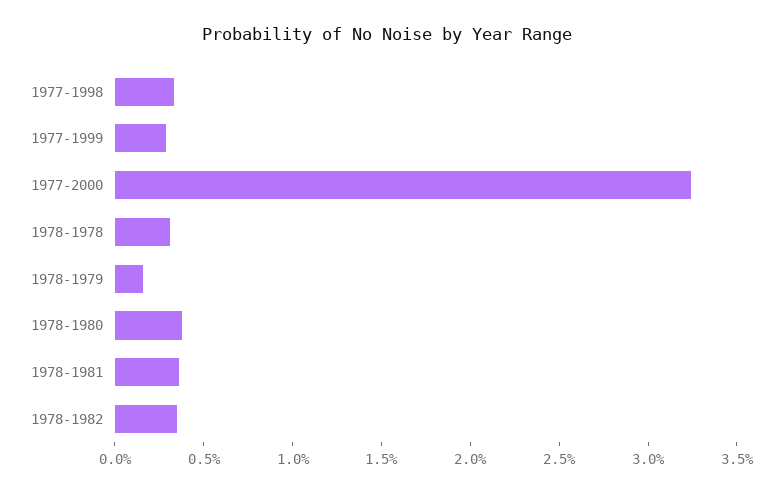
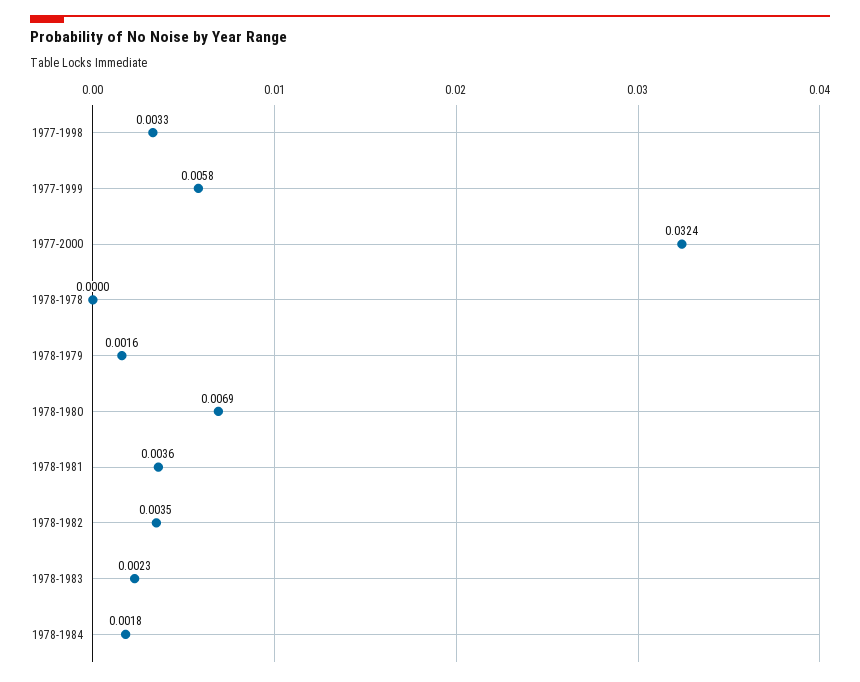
1977-1999: 0.003 -> 0.0058
1978-1978: 0.003 -> 0
1978-1980: 0.004 -> 0.0069
1978-1983: none -> 0.0023
1978-1984: none -> 0.0018

